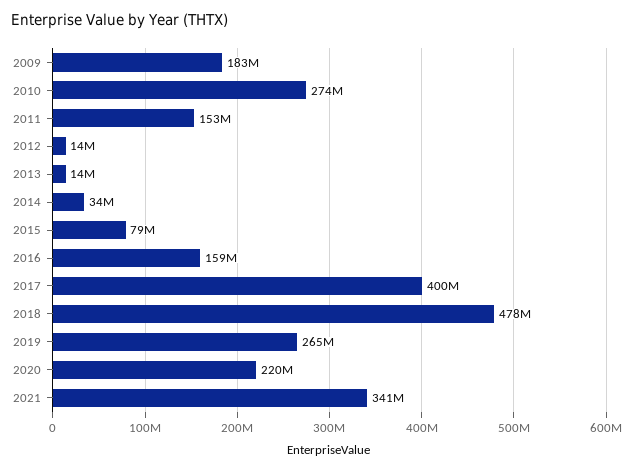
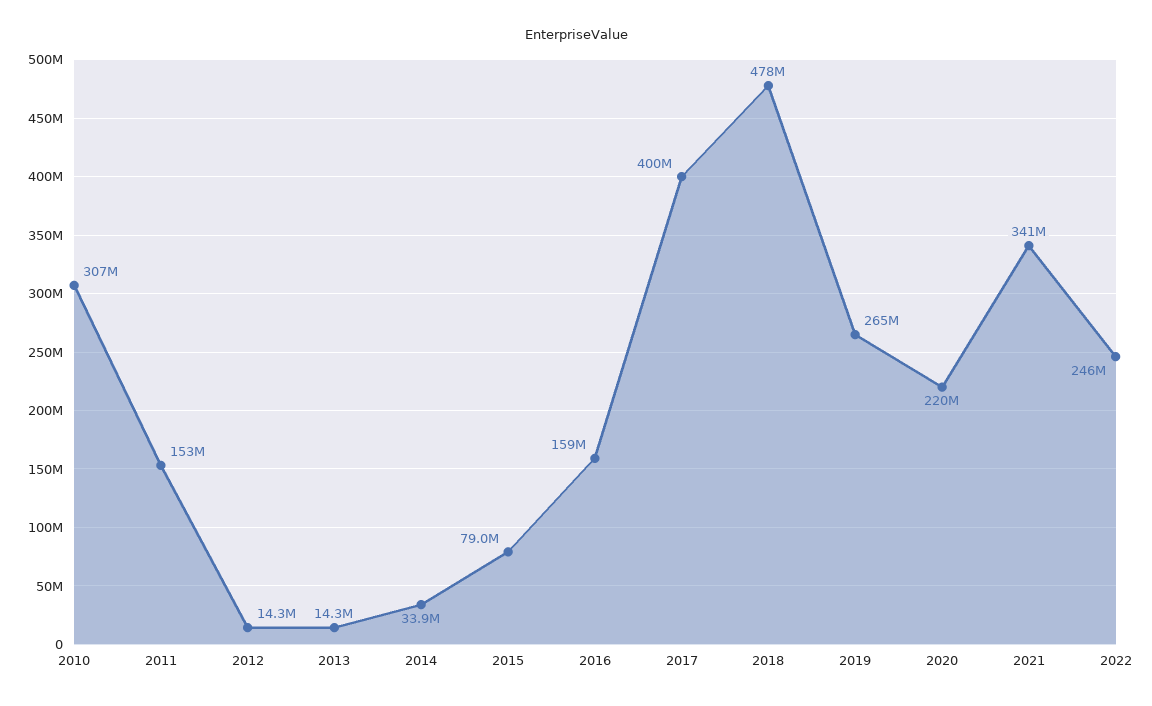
2009: 183000000 -> none
2010: 274000000 -> 307000000
2022: none -> 246000000

